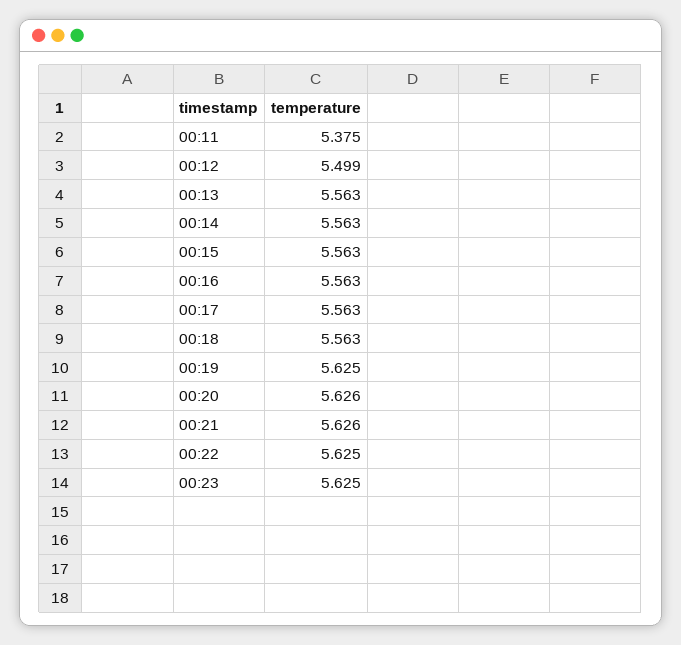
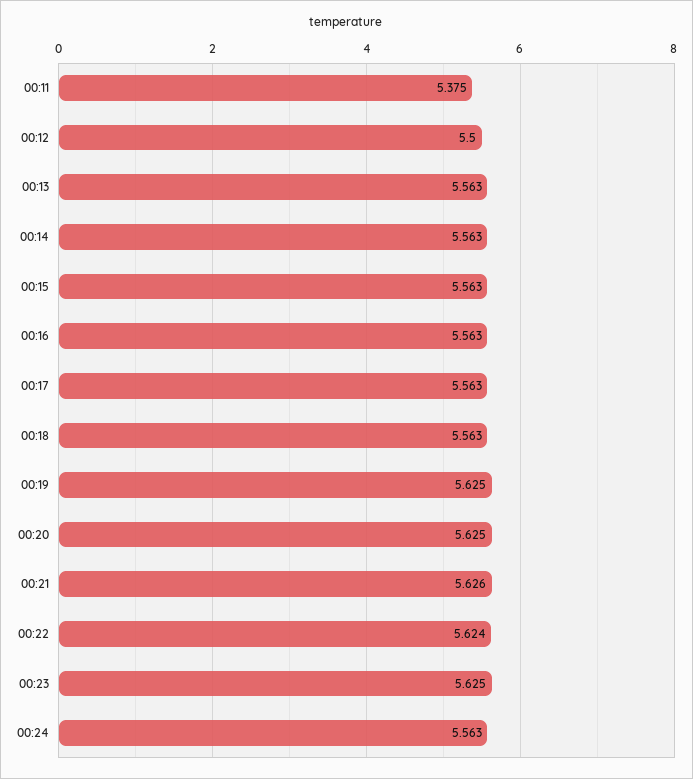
00:12: 5.499 -> 5.5
00:20: 5.626 -> 5.625
00:22: 5.625 -> 5.624
00:24: none -> 5.563

